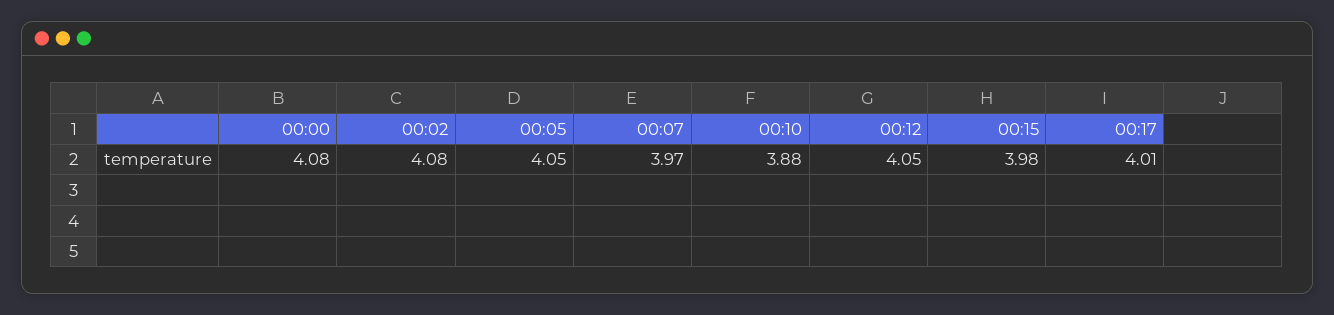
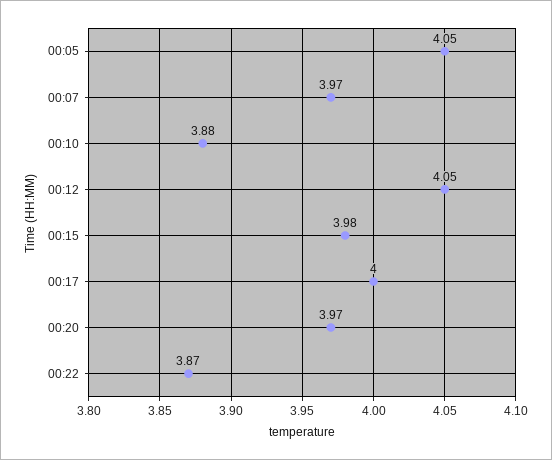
00:00: 4.08 -> none
00:02: 4.08 -> none
00:17: 4.01 -> 4
00:20: none -> 3.97
00:22: none -> 3.87

